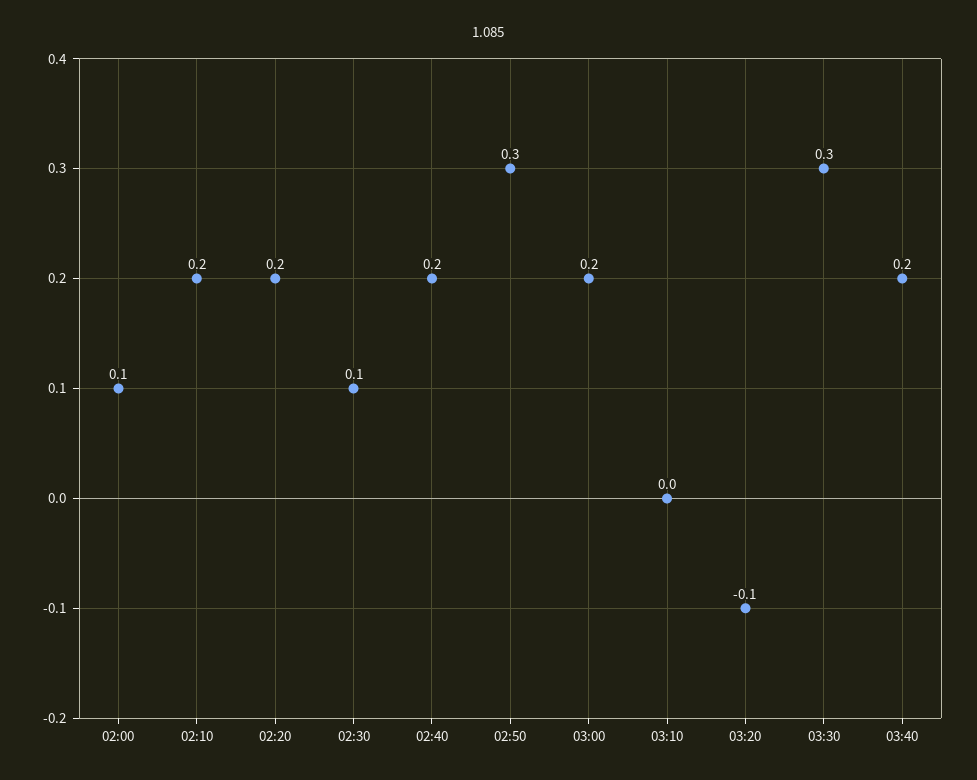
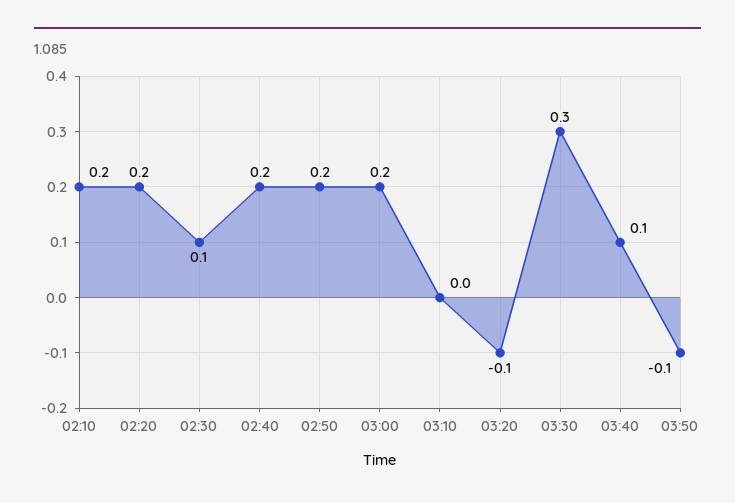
02:00: 0.1 -> none
02:50: 0.3 -> 0.2
03:40: 0.2 -> 0.1
03:50: none -> -0.1

